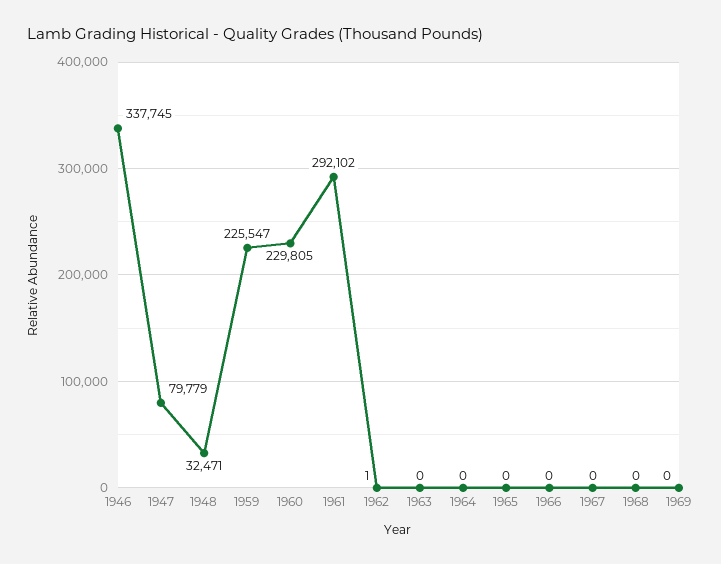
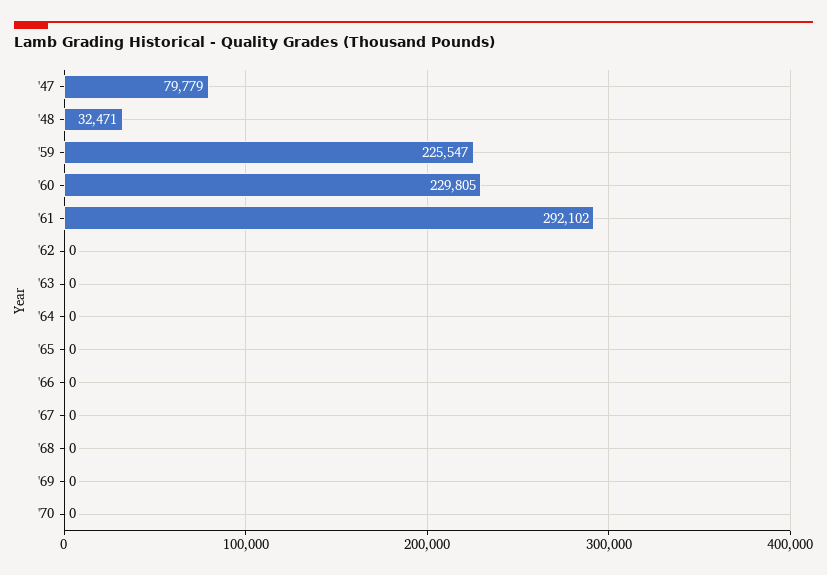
1946: 337745 -> none
1962: 1 -> 0
'70: none -> 0

